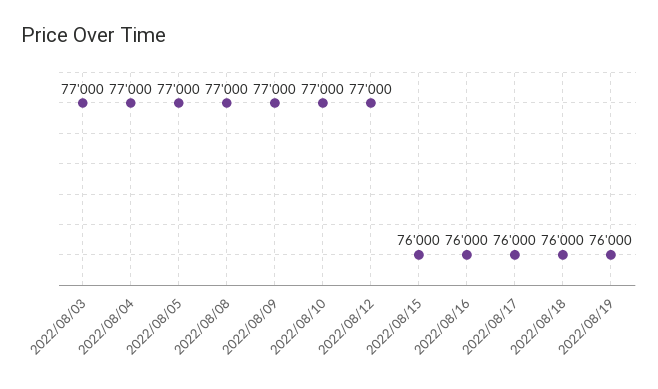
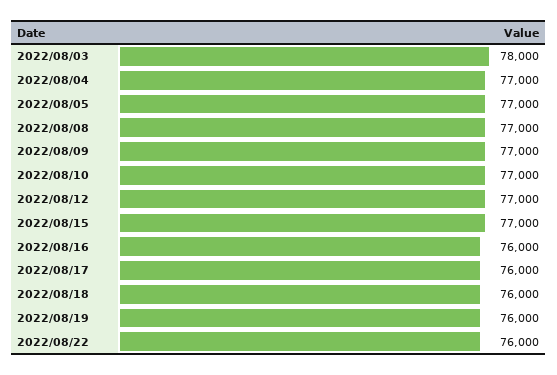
2022/08/03: 77000 -> 78000
2022/08/15: 76000 -> 77000
2022/08/22: none -> 76000

